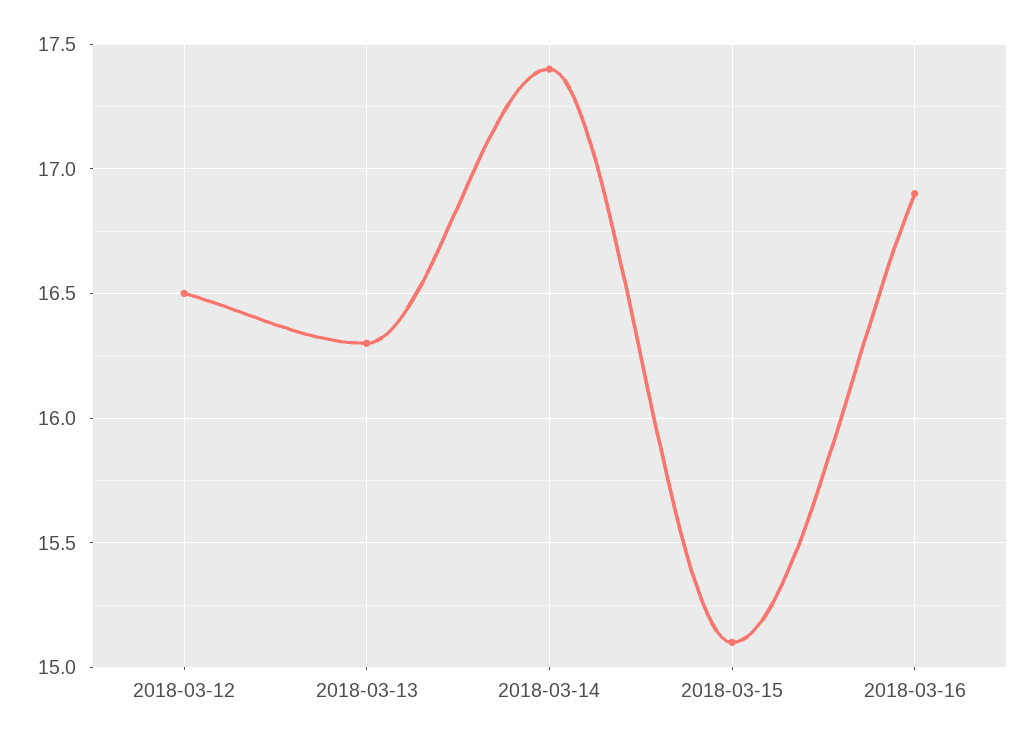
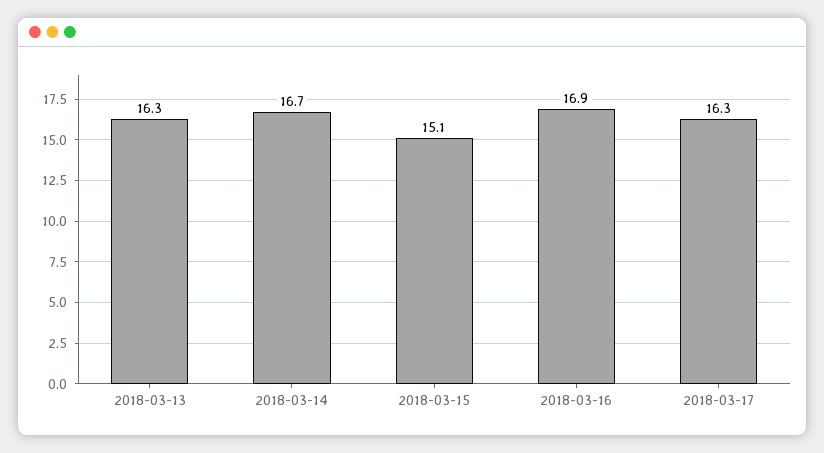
2018-03-12: 16.5 -> none
2018-03-14: 17.4 -> 16.7
2018-03-17: none -> 16.3

